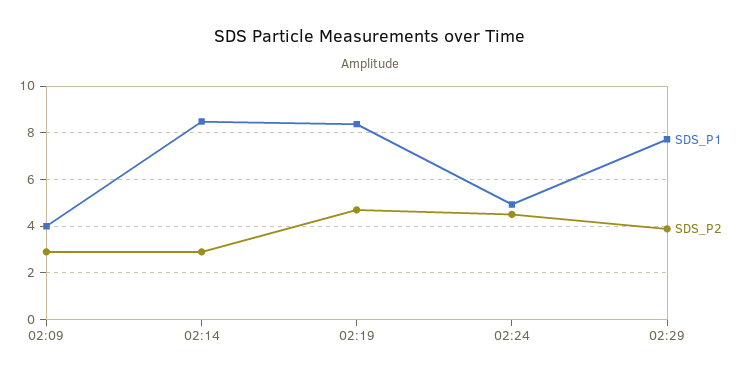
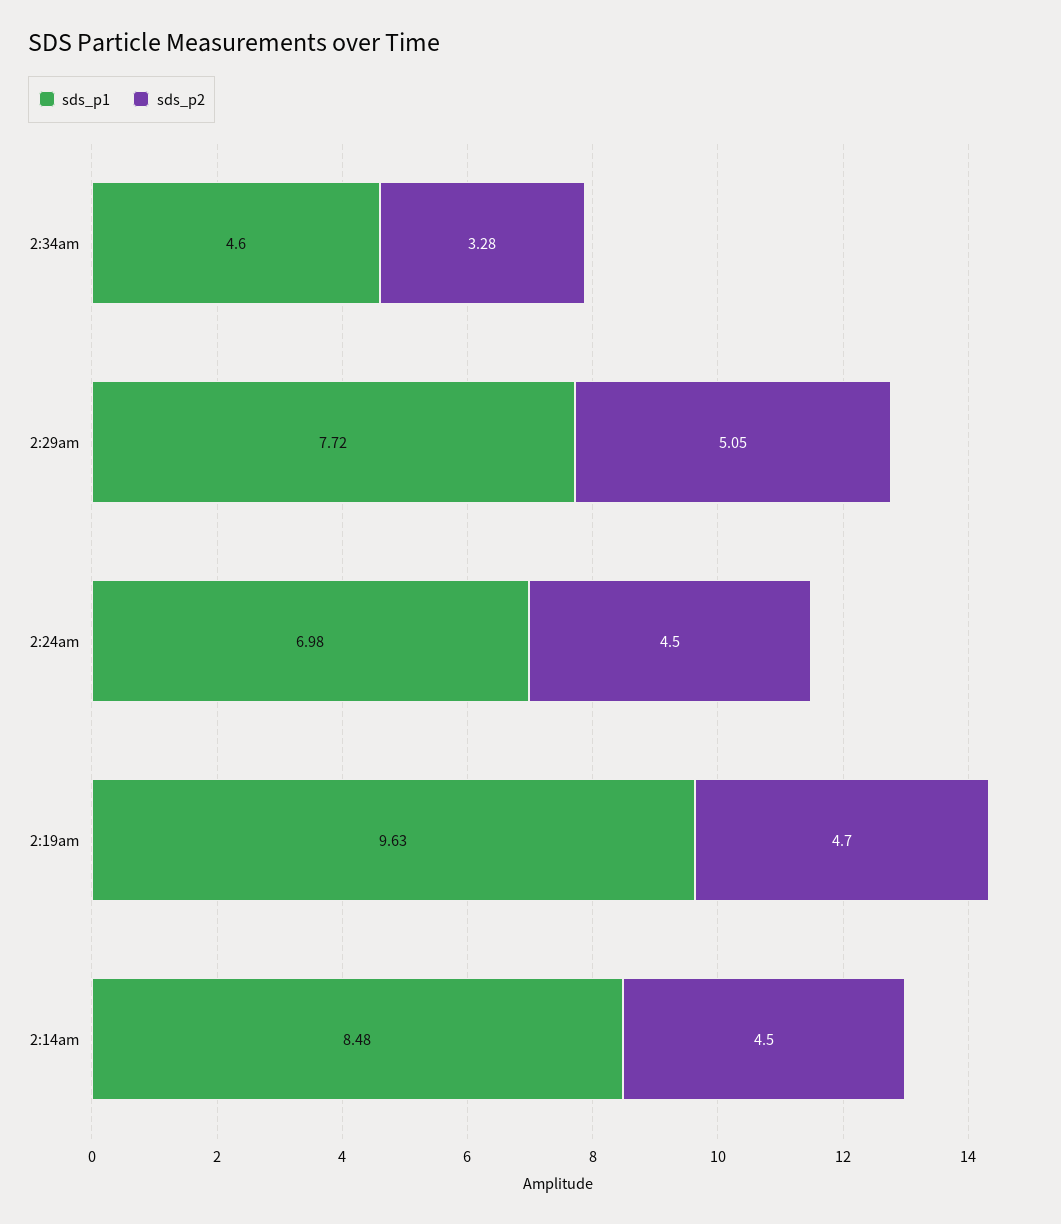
SDS_P1, 02:09: 4 -> none
SDS_P2, 02:09: 3 -> none
SDS_P2, 02:14: 3 -> 4.5
SDS_P1, 02:19: 8.5 -> 9.63
SDS_P1, 02:24: 5 -> 6.98
SDS_P2, 02:29: 4 -> 5.05
SDS_P1, 2:34am: none -> 4.6
SDS_P2, 2:34am: none -> 3.28

